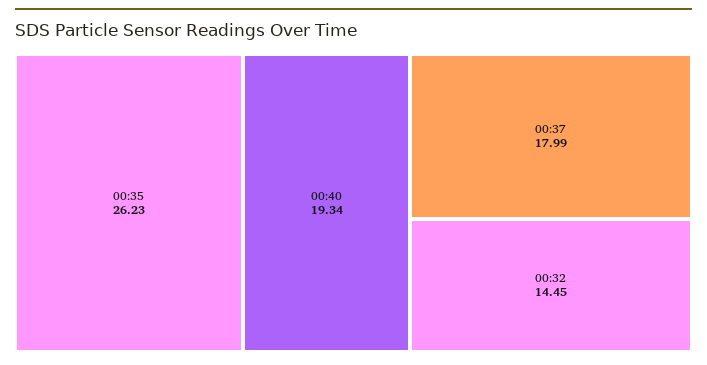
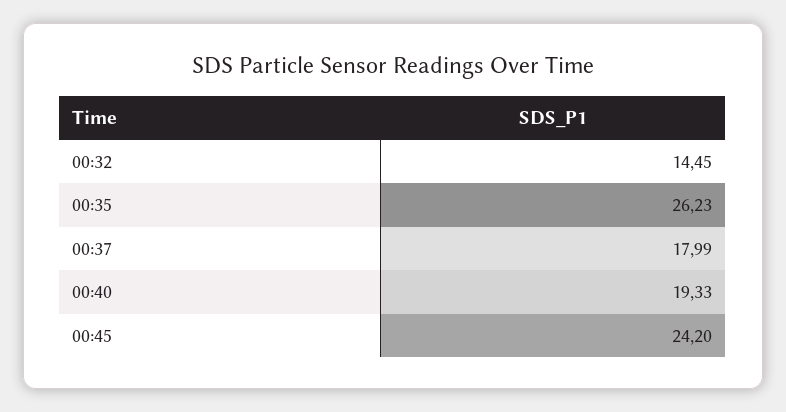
00:40: 19.34 -> 19.33
00:45: none -> 24.2

